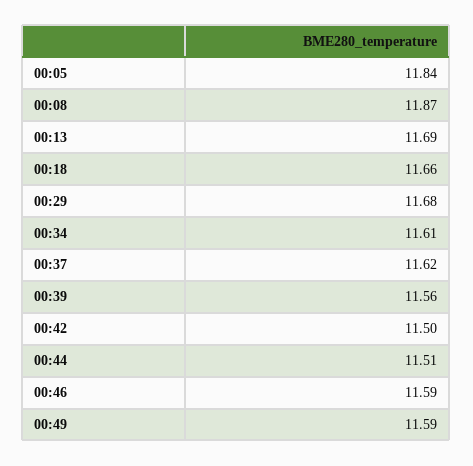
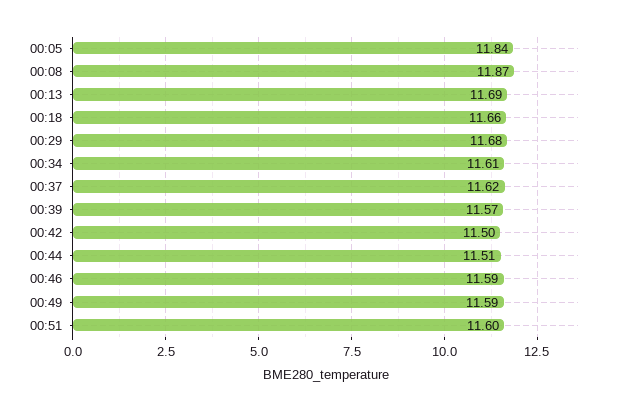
00:39: 11.56 -> 11.57
00:51: none -> 11.6

